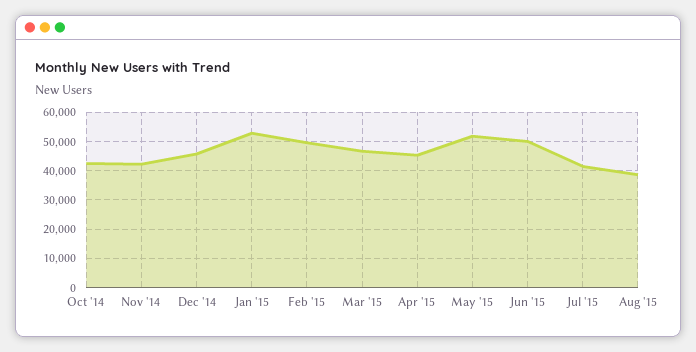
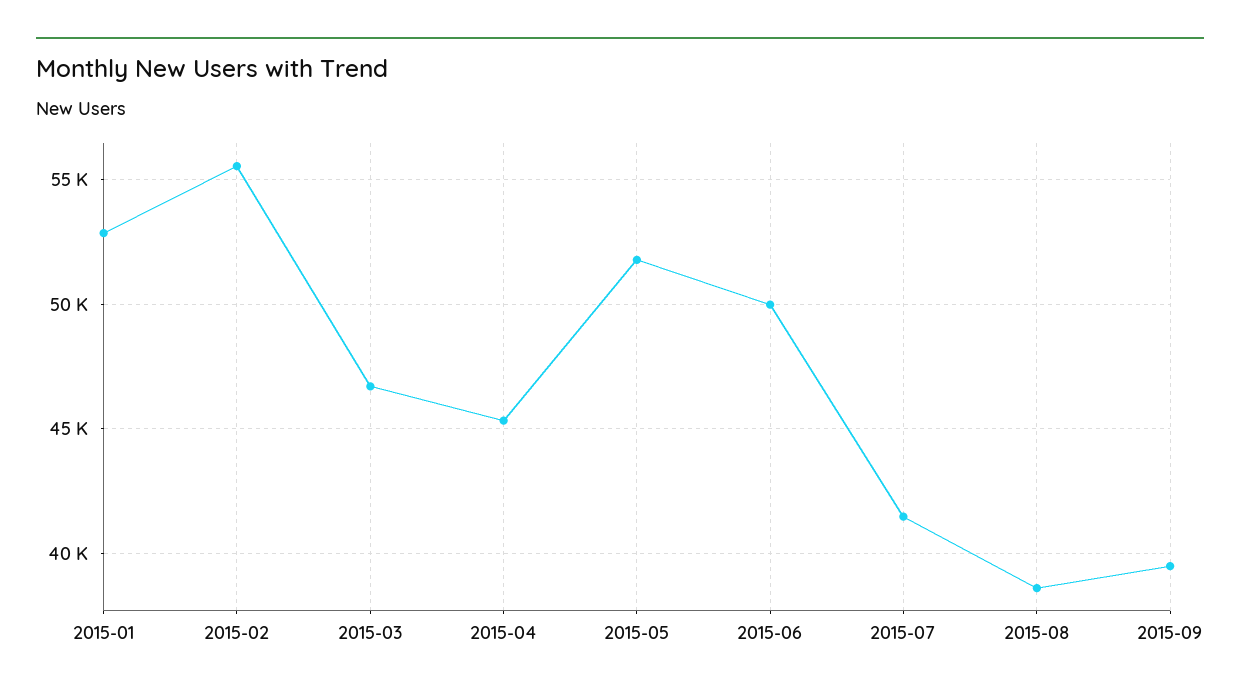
Oct '14: 42500 -> none
Nov '14: 42500 -> none
Dec '14: 45000 -> none
Feb '15: 50000 -> 55500
2015-09: none -> 39500

